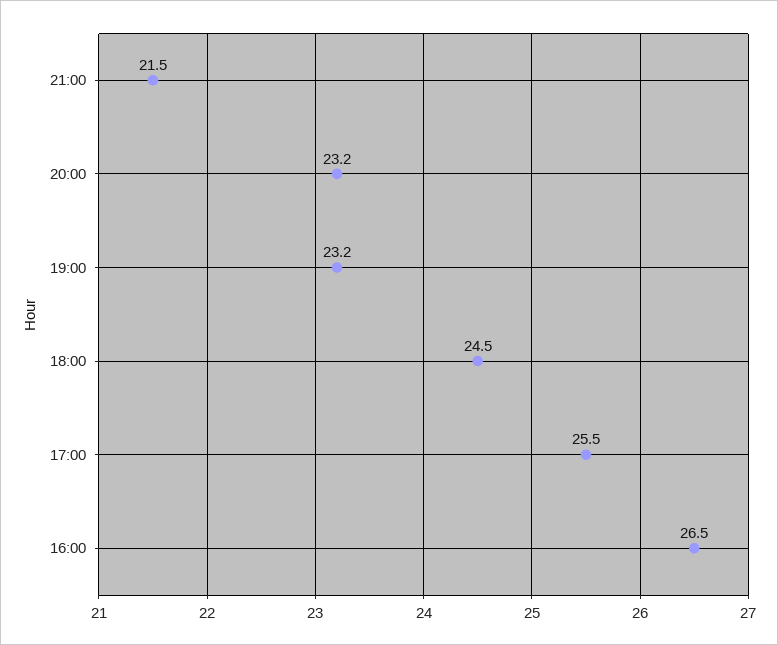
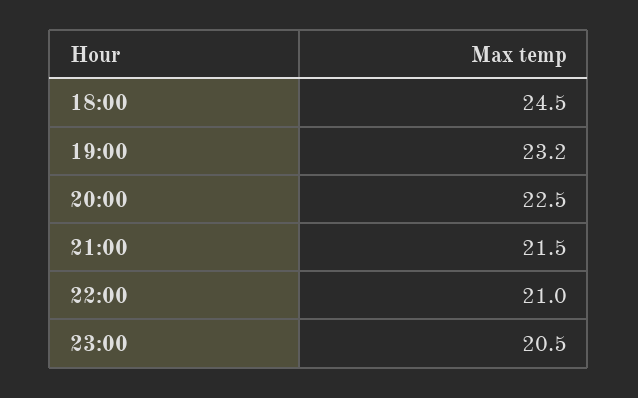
20:00: 23.2 -> 22.5
17:00: 25.5 -> none
16:00: 26.5 -> none
22:00: none -> 21
23:00: none -> 20.5

